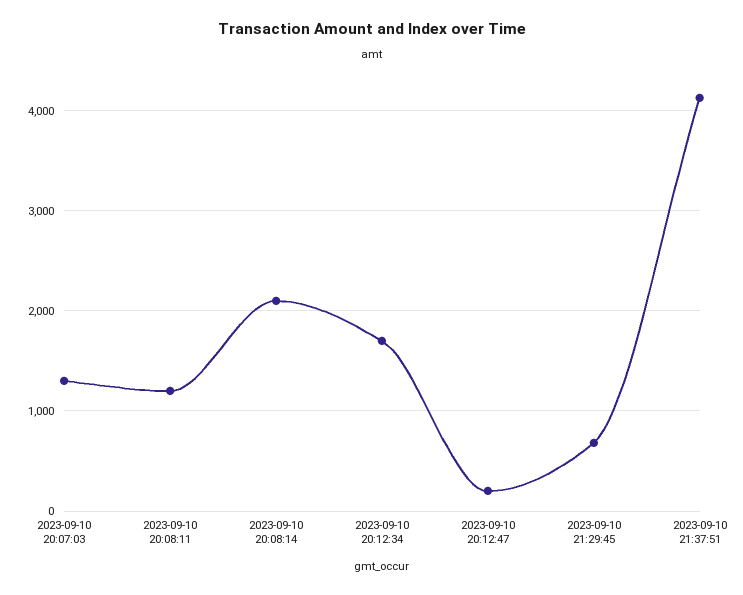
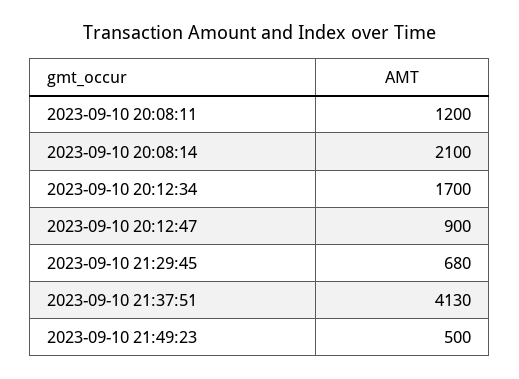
2023-09-10 20:07:03: 1300 -> none
2023-09-10 20:12:47: 200 -> 900
2023-09-10 21:49:23: none -> 500

